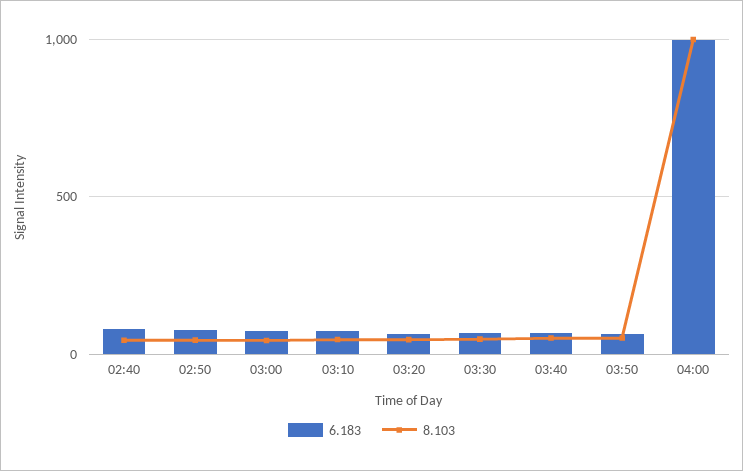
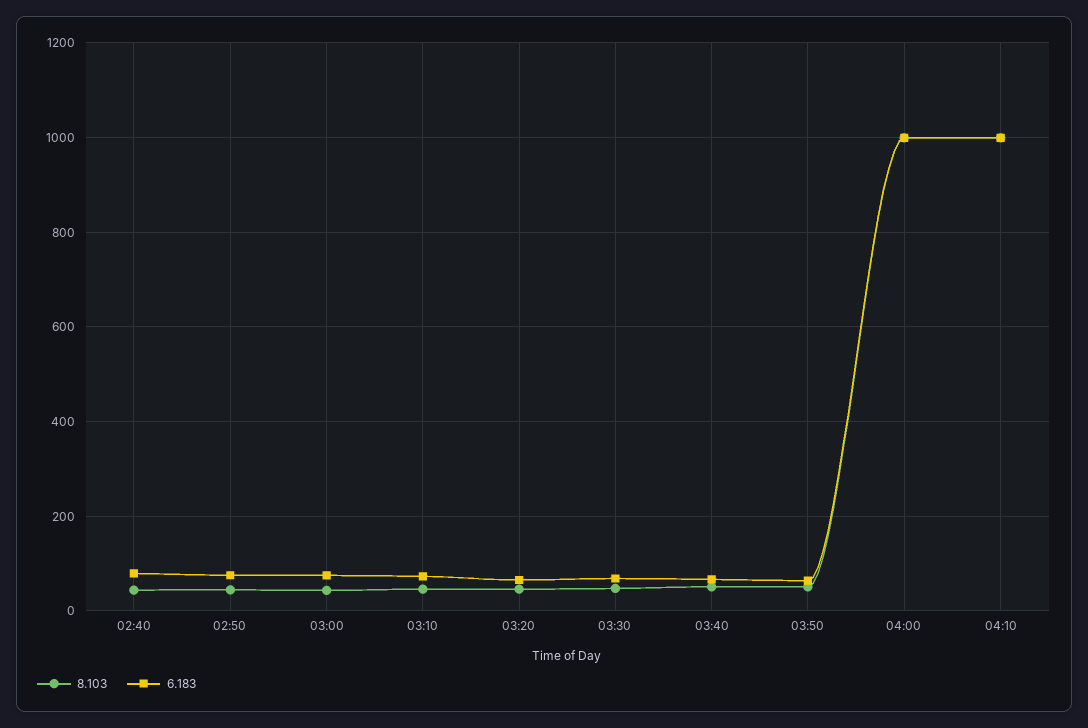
8.103, 04:10: none -> 1000
6.183, 04:10: none -> 1000

